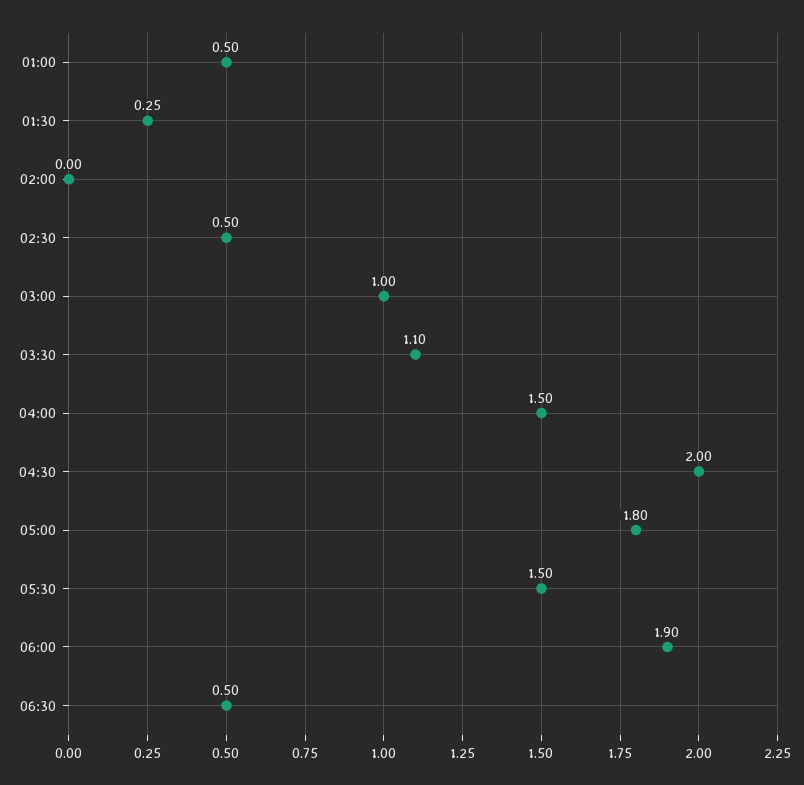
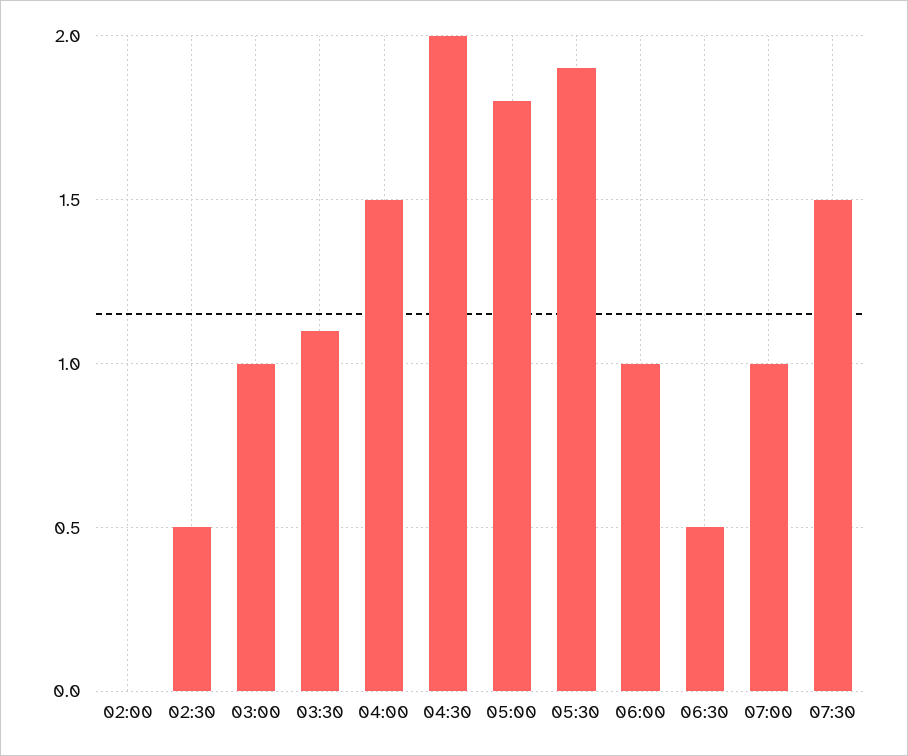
01:00: 0.5 -> none
01:30: 0.25 -> none
05:30: 1.5 -> 1.9
06:00: 1.9 -> 1
07:00: none -> 1
07:30: none -> 1.5

